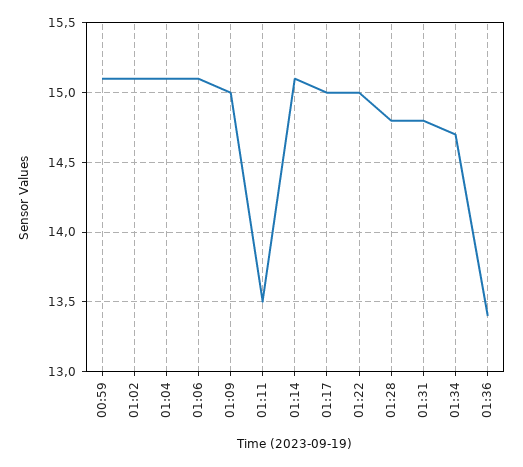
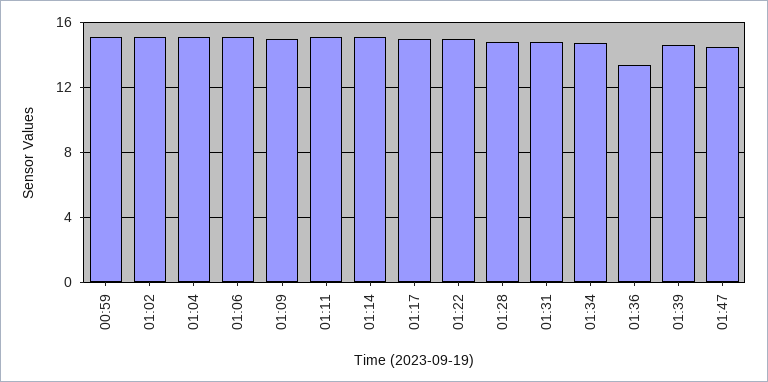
01:11: 13.5 -> 15
01:39: none -> 14.5
01:47: none -> 14.5

